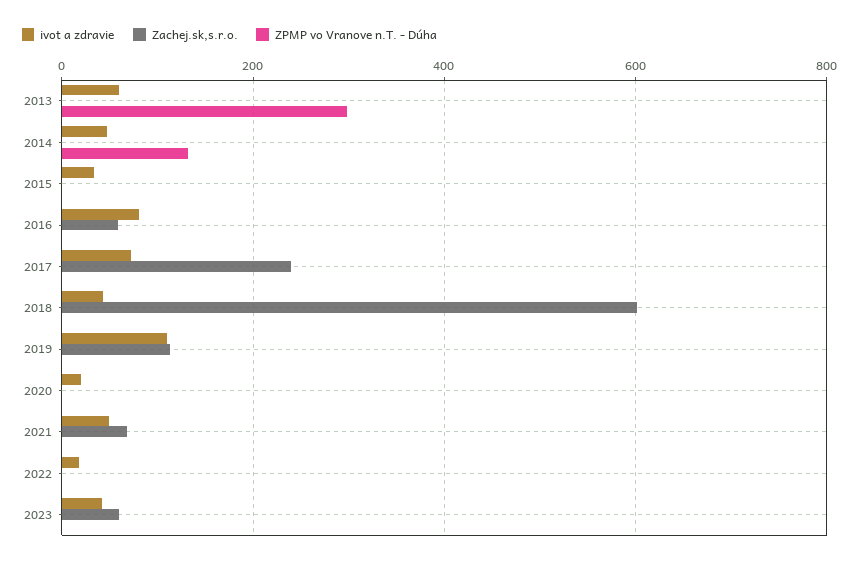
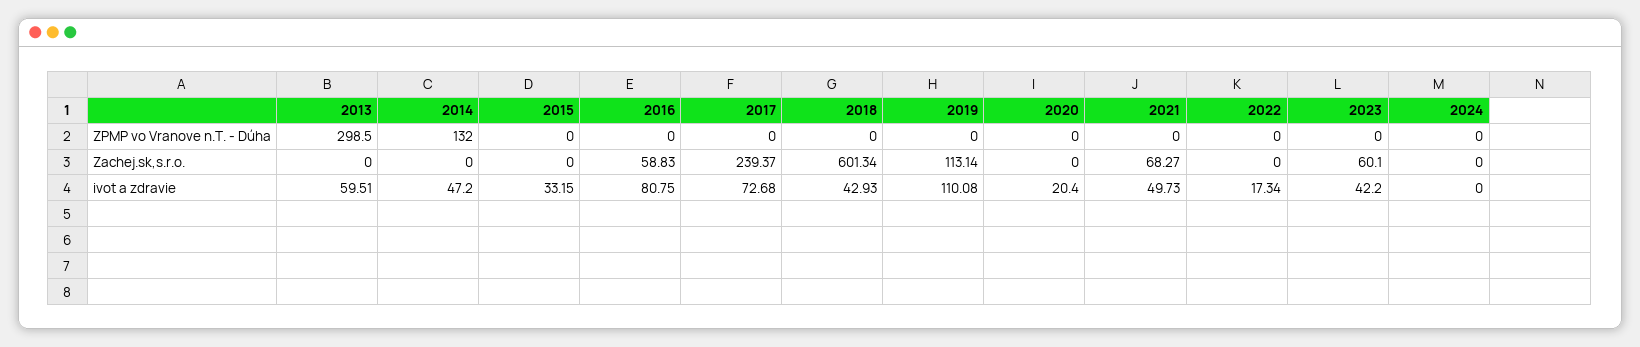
ZPMP vo Vranove n.T. - Dúha, 2024: none -> 0
Zachej.sk,s.r.o., 2024: none -> 0
ivot a zdravie, 2024: none -> 0

